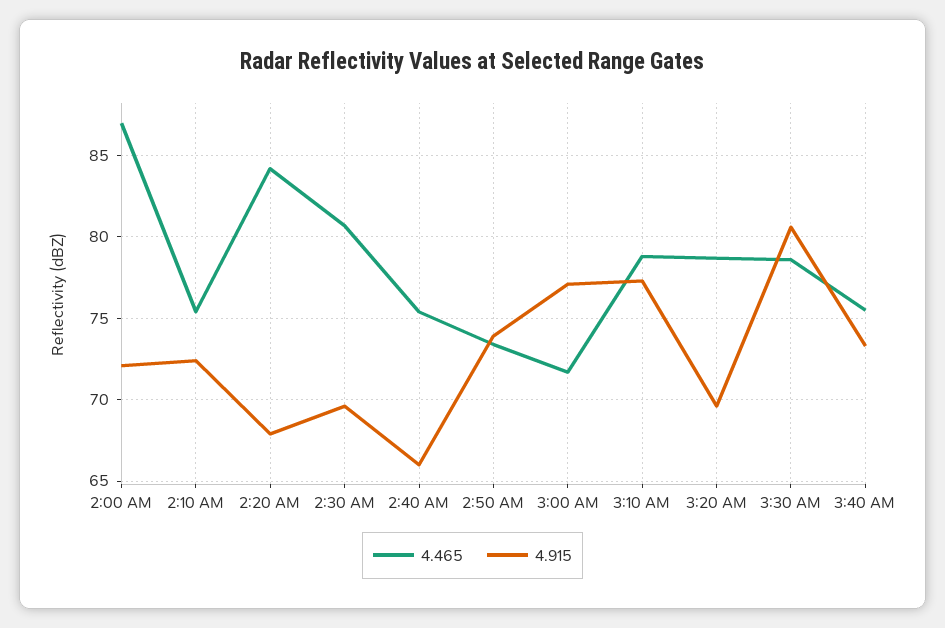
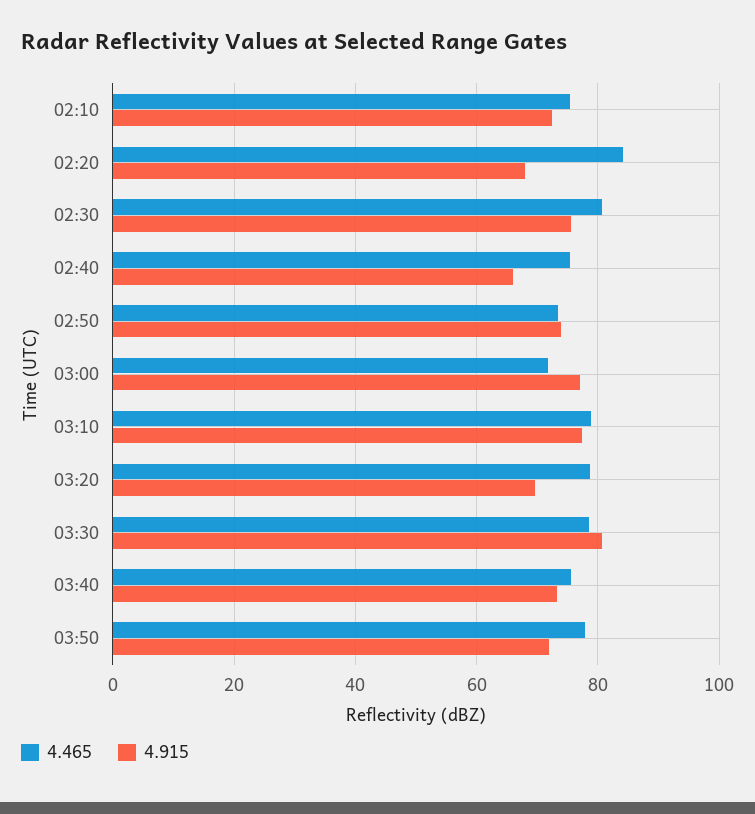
4.465, 2:00 AM: 87 -> none
4.915, 2:00 AM: 72 -> none
4.915, 2:30 AM: 69.5 -> 76
4.465, 03:50: none -> 78
4.915, 03:50: none -> 72

